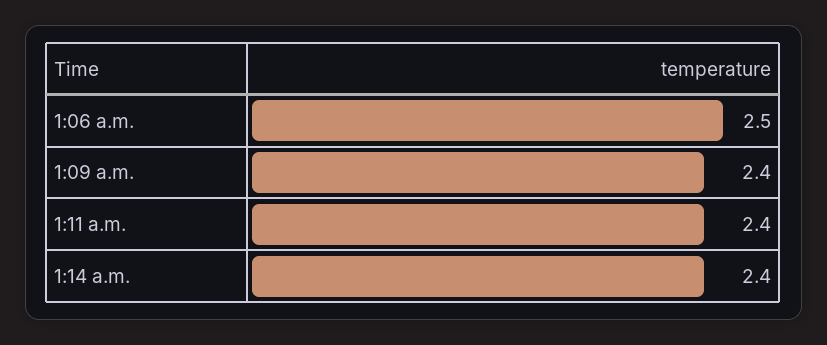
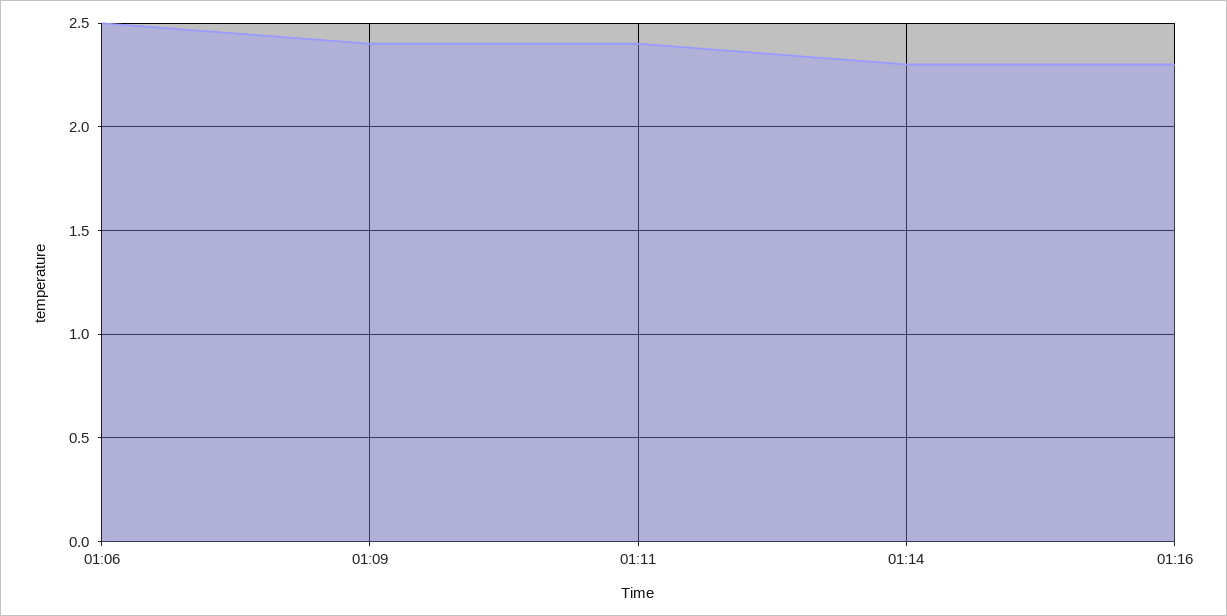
1:14 a.m.: 2.4 -> 2.3
01:16: none -> 2.3

